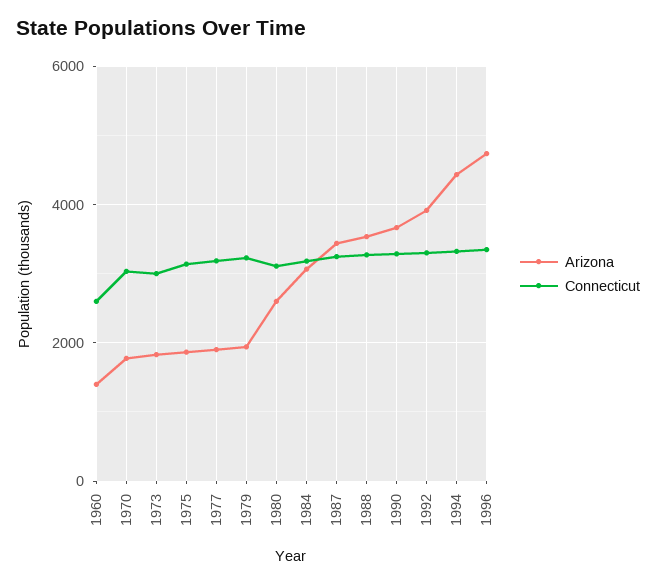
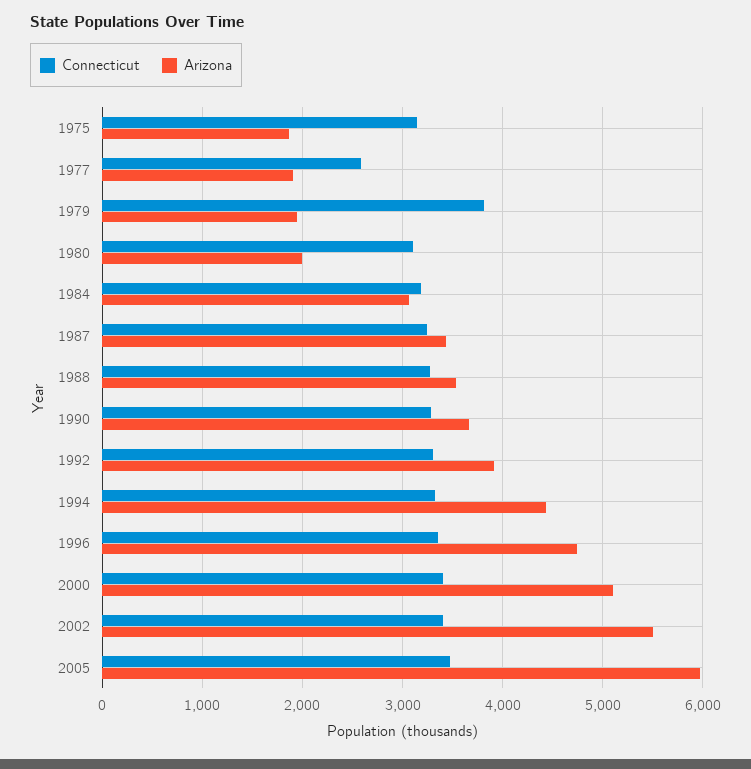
Arizona, 1960: 1400 -> none
Connecticut, 1960: 2600 -> none
Arizona, 1970: 1800 -> none
Connecticut, 1970: 3000 -> none
Arizona, 1973: 1800 -> none
Connecticut, 1973: 3000 -> none
Connecticut, 1977: 3200 -> 2600
Connecticut, 1979: 3200 -> 3800
Arizona, 1980: 2600 -> 2000
Connecticut, 2000: none -> 3400
Arizona, 2000: none -> 5100
Connecticut, 2002: none -> 3400
Arizona, 2002: none -> 5500
Connecticut, 2005: none -> 3500
Arizona, 2005: none -> 6000

